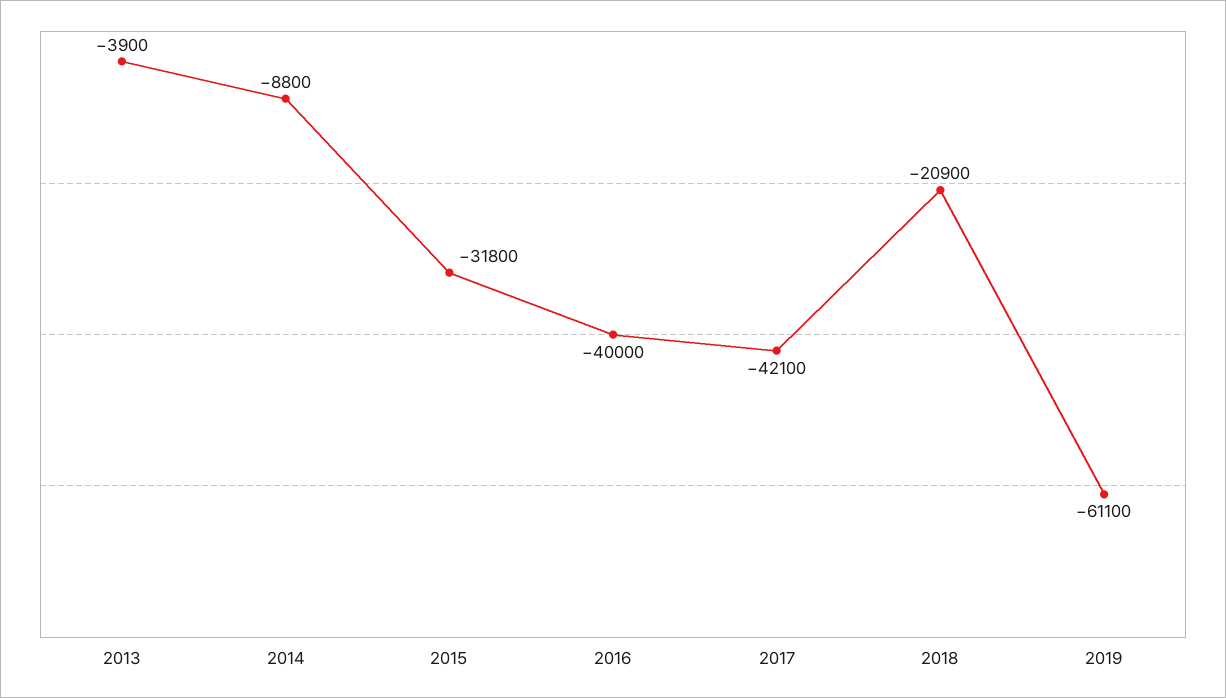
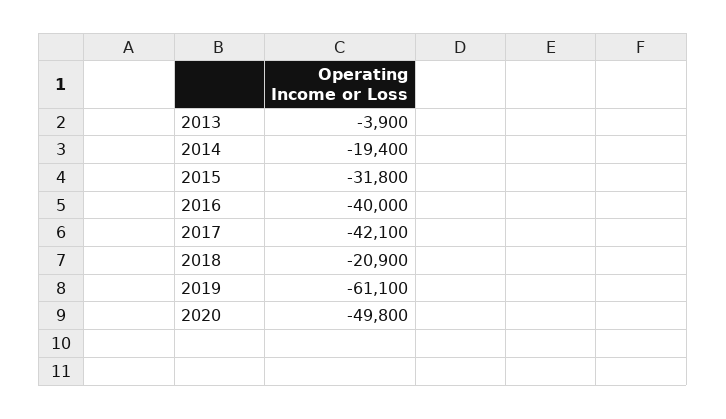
2014: -8800 -> -19400
2020: none -> -49800

